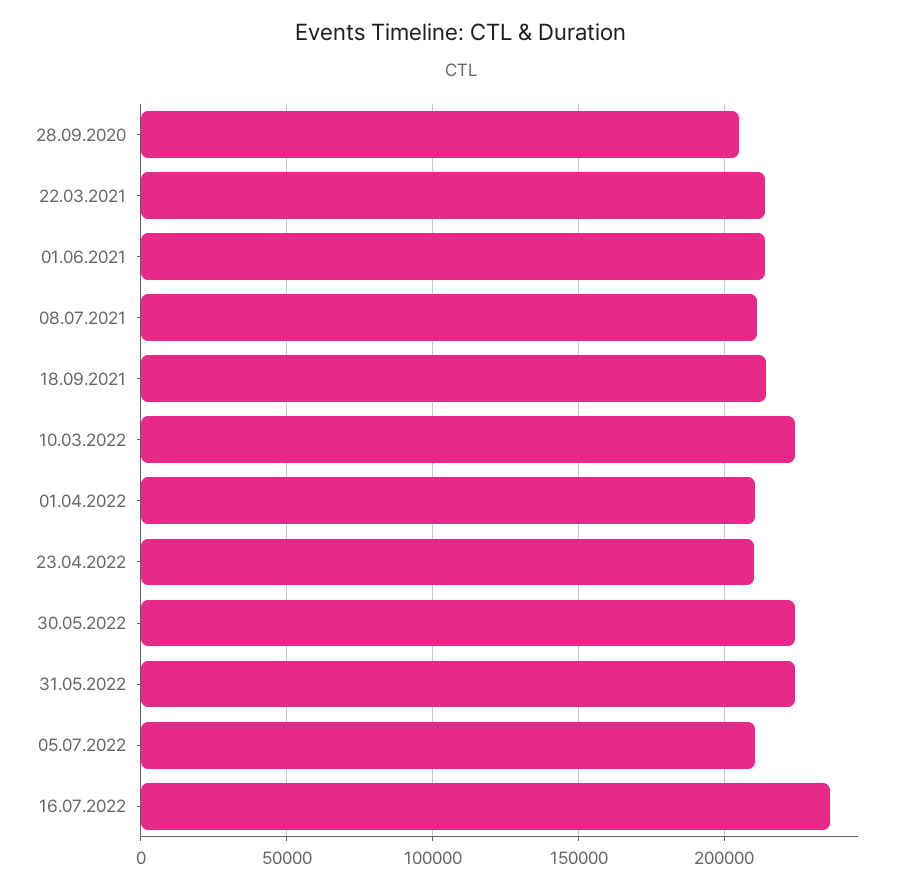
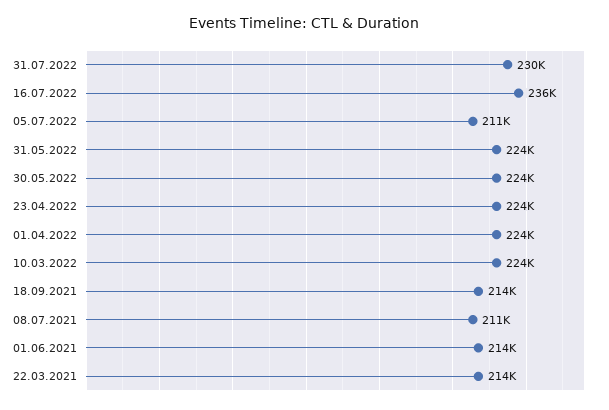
28.09.2020: 205000 -> none
01.04.2022: 210000 -> 224000
23.04.2022: 210000 -> 224000
31.07.2022: none -> 230000

